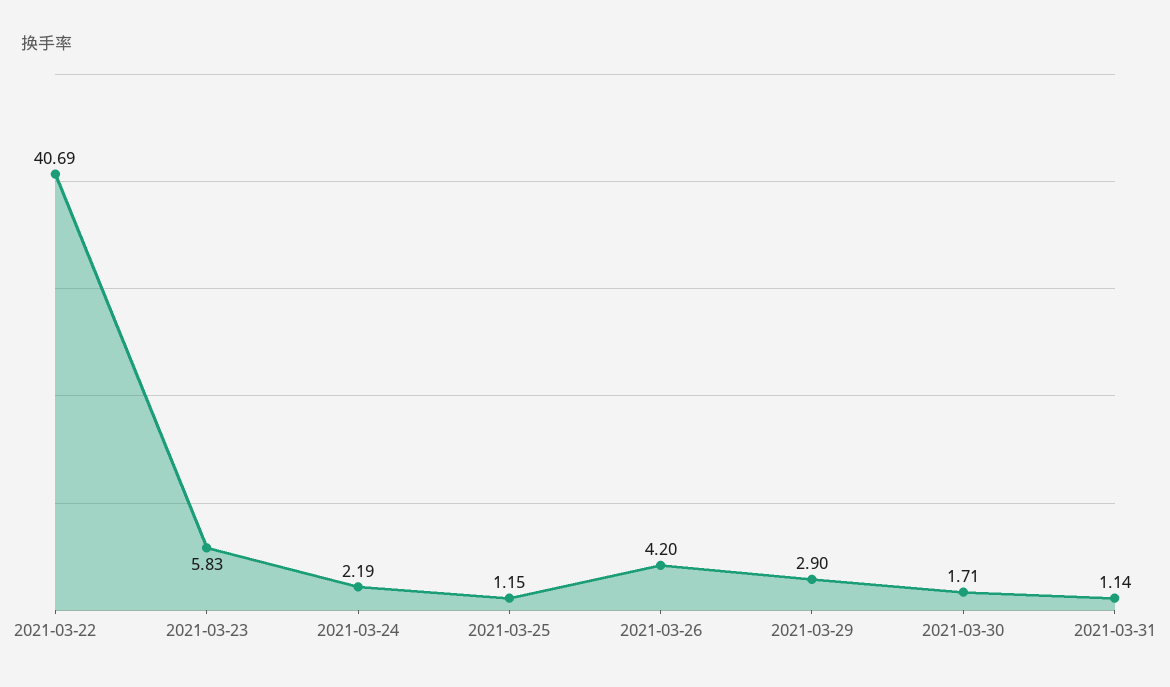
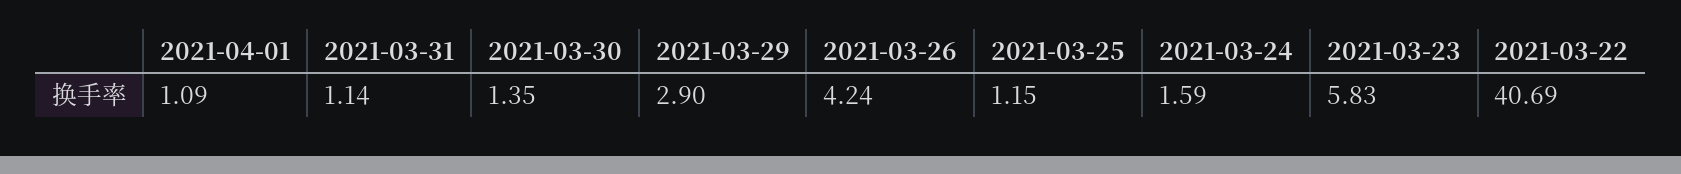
2021-03-24: 2.19 -> 1.59
2021-03-26: 4.2 -> 4.24
2021-03-30: 1.71 -> 1.35
2021-04-01: none -> 1.09

